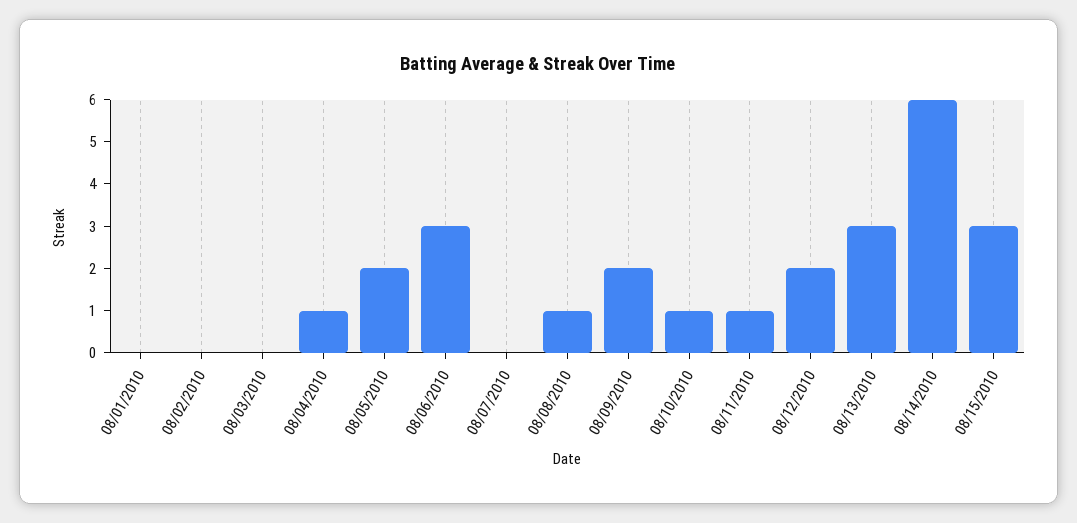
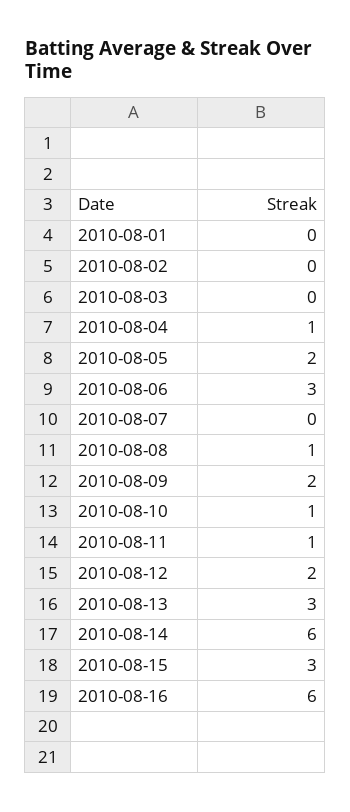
2010-08-16: none -> 6

